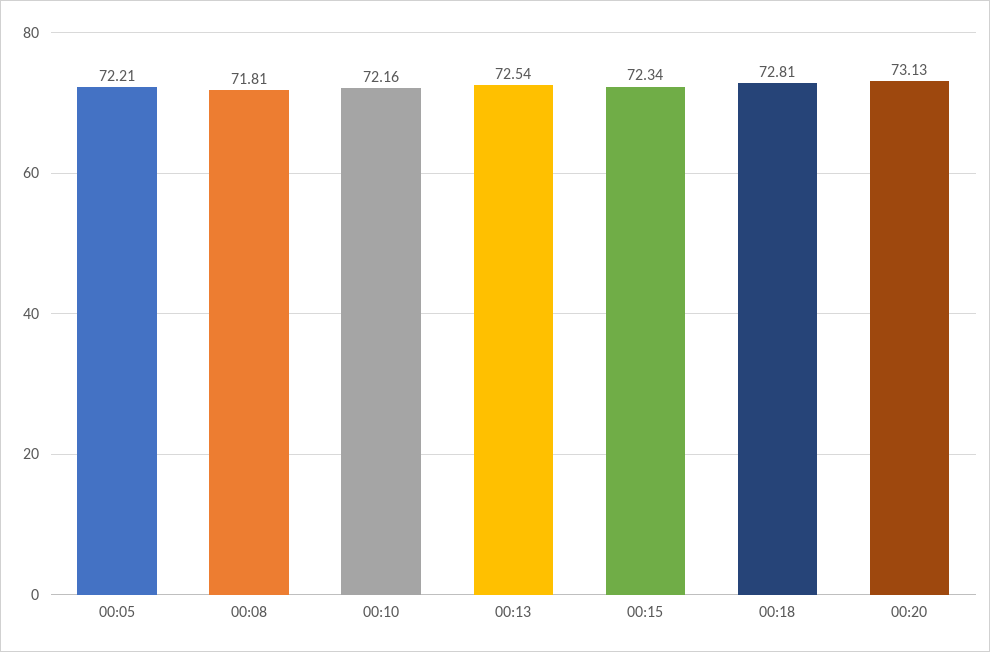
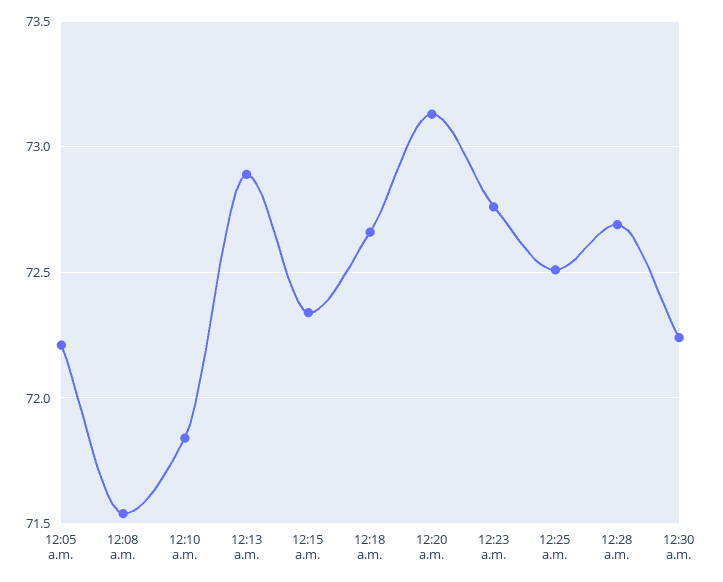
00:08: 71.81 -> 71.55
00:10: 72.16 -> 71.85
00:13: 72.54 -> 72.9
00:18: 72.81 -> 72.65
12:23 a.m.: none -> 72.75
12:25 a.m.: none -> 72.5
12:28 a.m.: none -> 72.7
12:30 a.m.: none -> 72.25

